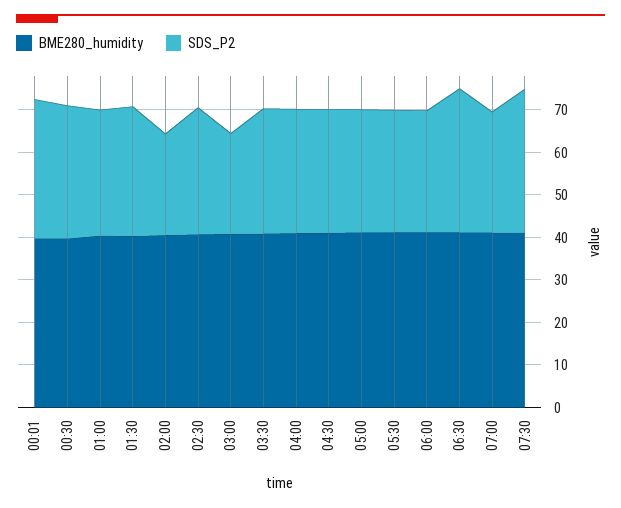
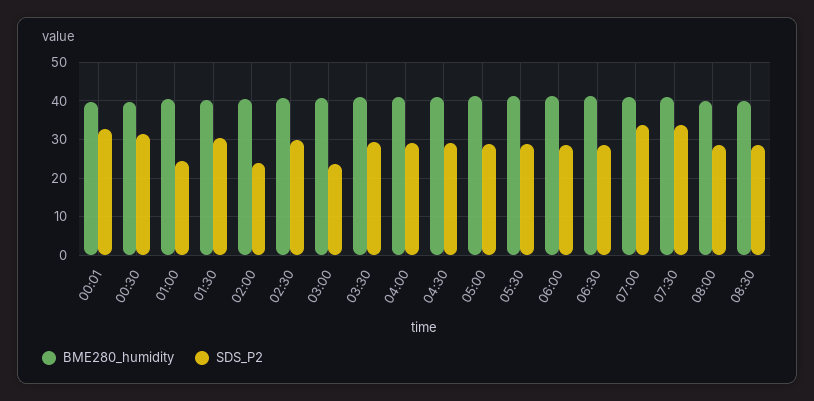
SDS_P2, 01:00: 30 -> 24
SDS_P2, 06:30: 34 -> 28
SDS_P2, 07:00: 28 -> 34
BME280_humidity, 08:00: none -> 40
SDS_P2, 08:00: none -> 28
BME280_humidity, 08:30: none -> 40
SDS_P2, 08:30: none -> 28

